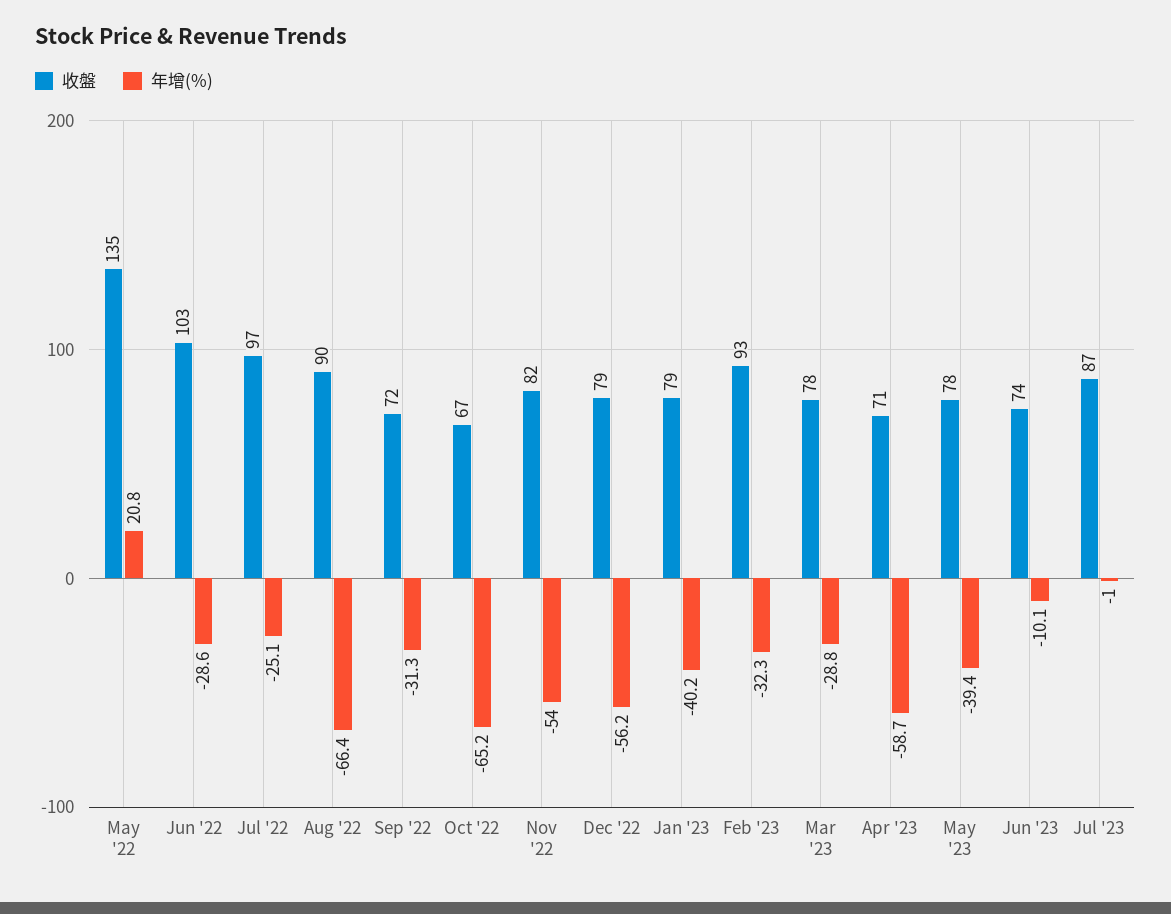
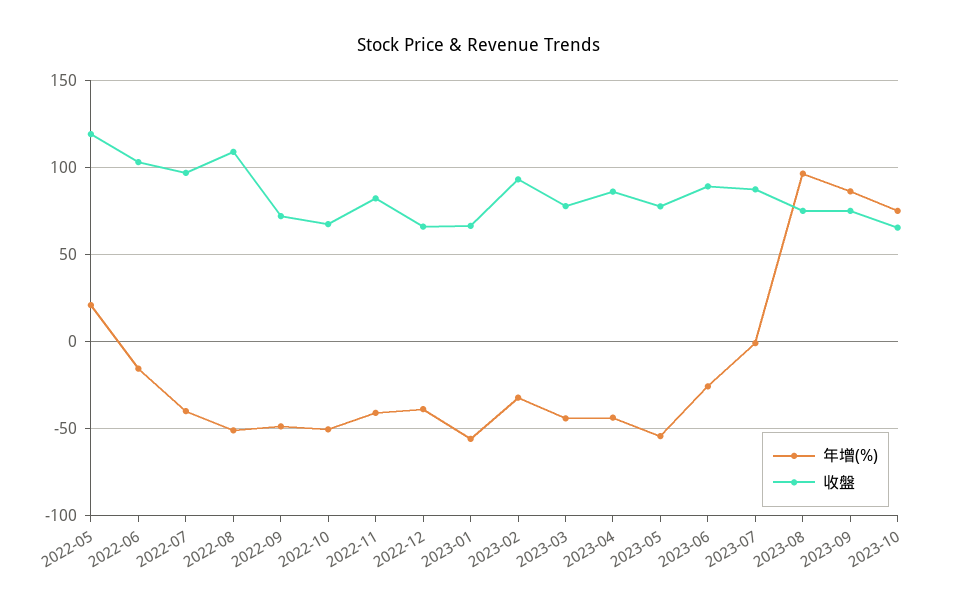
收盤, May '22: 135 -> 120
年增(%), Jun '22: -28.6 -> -15
年增(%), Jul '22: -25.1 -> -40
收盤, Aug '22: 90 -> 110
年增(%), Aug '22: -66.4 -> -50
年增(%), Sep '22: -31.3 -> -50
年增(%), Oct '22: -65.2 -> -50
年增(%), Nov '22: -54 -> -40
收盤, Dec '22: 79 -> 65
年增(%), Dec '22: -56.2 -> -40
收盤, Jan '23: 79 -> 65
年增(%), Jan '23: -40.2 -> -55
年增(%), Mar '23: -28.8 -> -45
收盤, Apr '23: 71 -> 85
年增(%), Apr '23: -58.7 -> -45
年增(%), May '23: -39.4 -> -55
收盤, Jun '23: 74 -> 90
年增(%), Jun '23: -10.1 -> -25
年增(%), 2023-08: none -> 95
收盤, 2023-08: none -> 75
年增(%), 2023-09: none -> 85
收盤, 2023-09: none -> 75
年增(%), 2023-10: none -> 75
收盤, 2023-10: none -> 65

